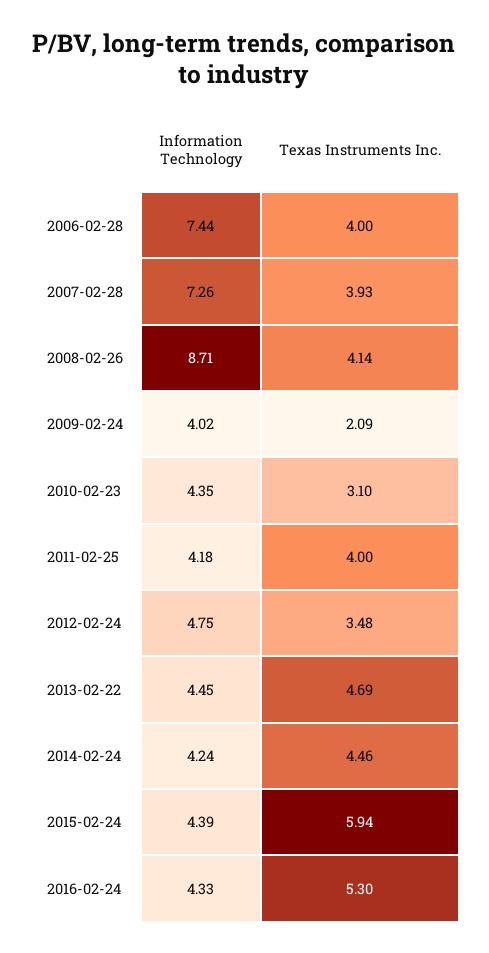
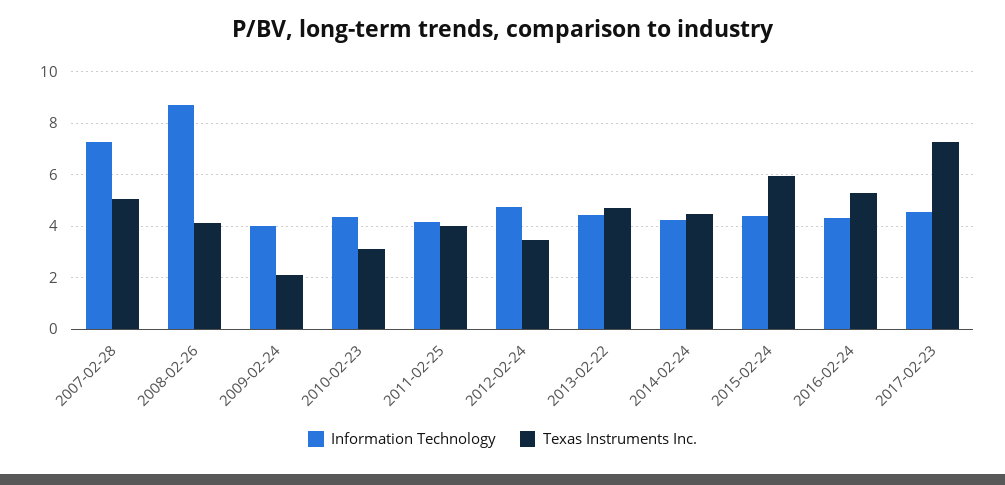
Information Technology, 2006-02-28: 7.44 -> none
Texas Instruments Inc., 2006-02-28: 4 -> none
Texas Instruments Inc., 2007-02-28: 3.93 -> 5
Information Technology, 2017-02-23: none -> 4.5
Texas Instruments Inc., 2017-02-23: none -> 7.25

